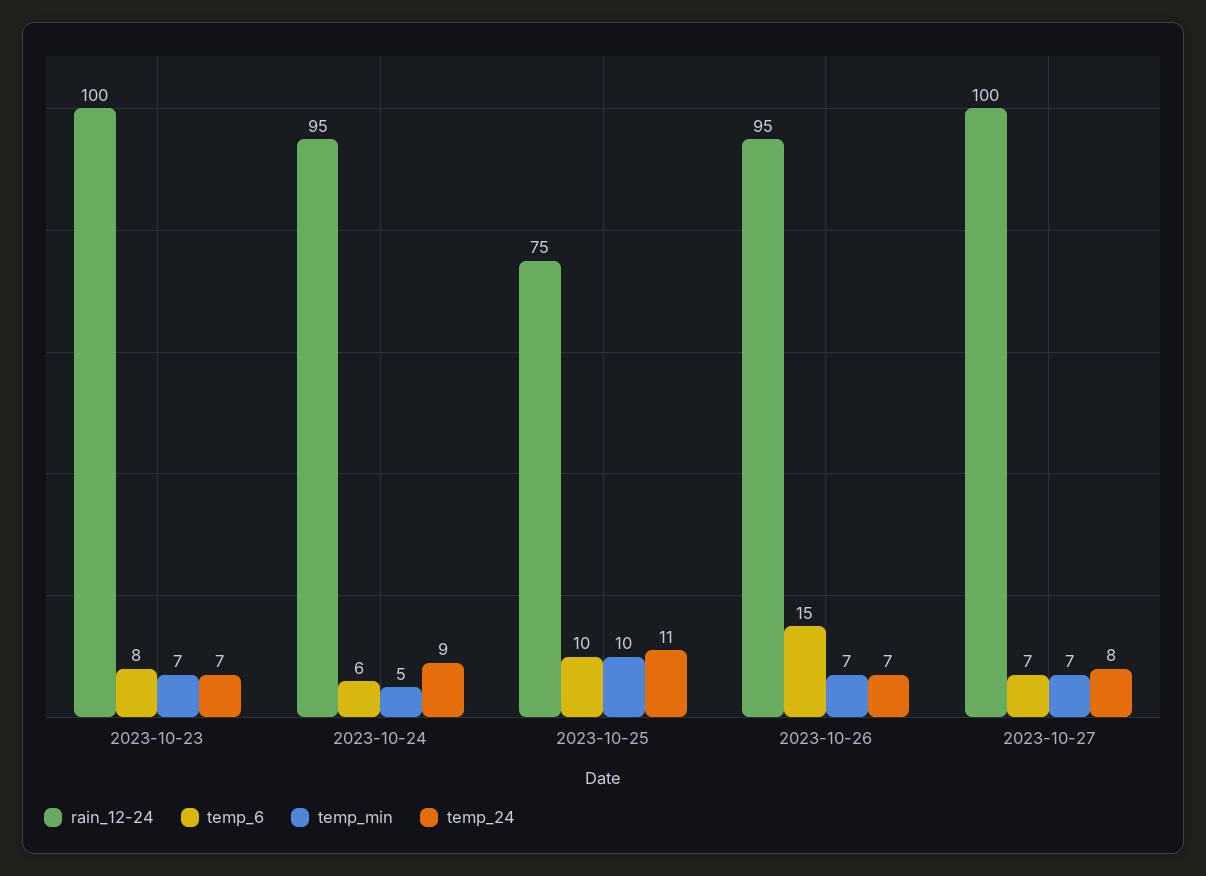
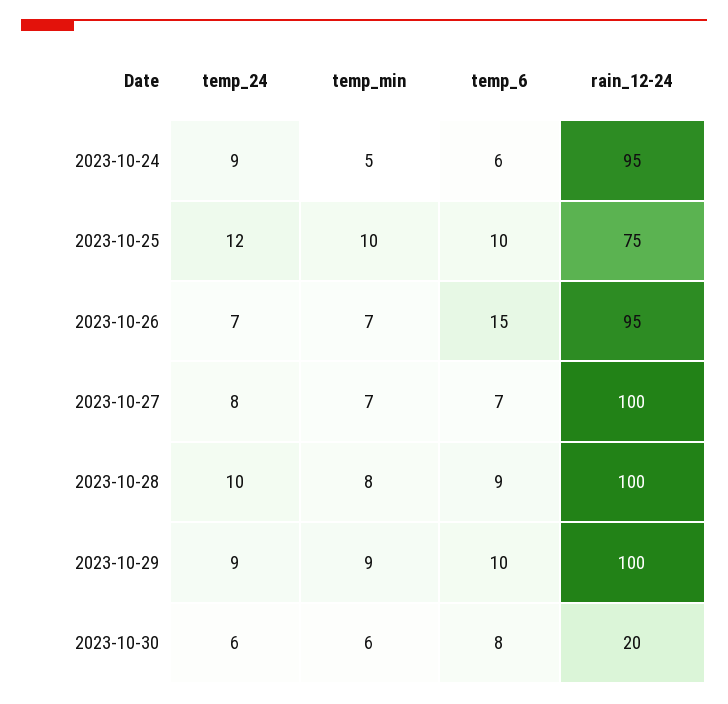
rain_12-24, 2023-10-23: 100 -> none
temp_6, 2023-10-23: 8 -> none
temp_min, 2023-10-23: 7 -> none
temp_24, 2023-10-23: 7 -> none
temp_24, 2023-10-25: 11 -> 12
temp_24, 2023-10-28: none -> 10
temp_min, 2023-10-28: none -> 8
temp_6, 2023-10-28: none -> 9
rain_12-24, 2023-10-28: none -> 100
temp_24, 2023-10-29: none -> 9
temp_min, 2023-10-29: none -> 9
temp_6, 2023-10-29: none -> 10
rain_12-24, 2023-10-29: none -> 100
temp_24, 2023-10-30: none -> 6
temp_min, 2023-10-30: none -> 6
temp_6, 2023-10-30: none -> 8
rain_12-24, 2023-10-30: none -> 20

